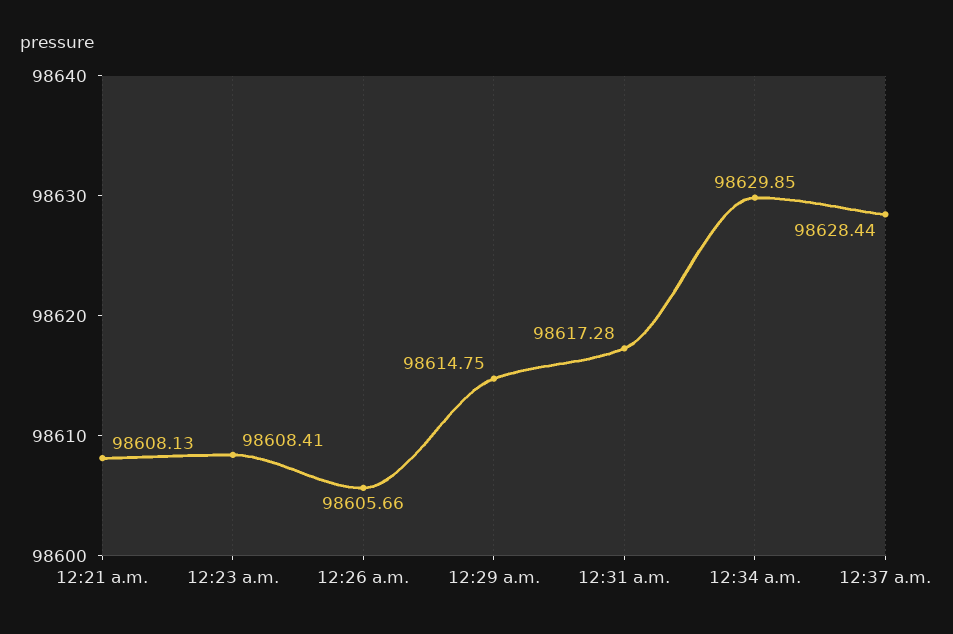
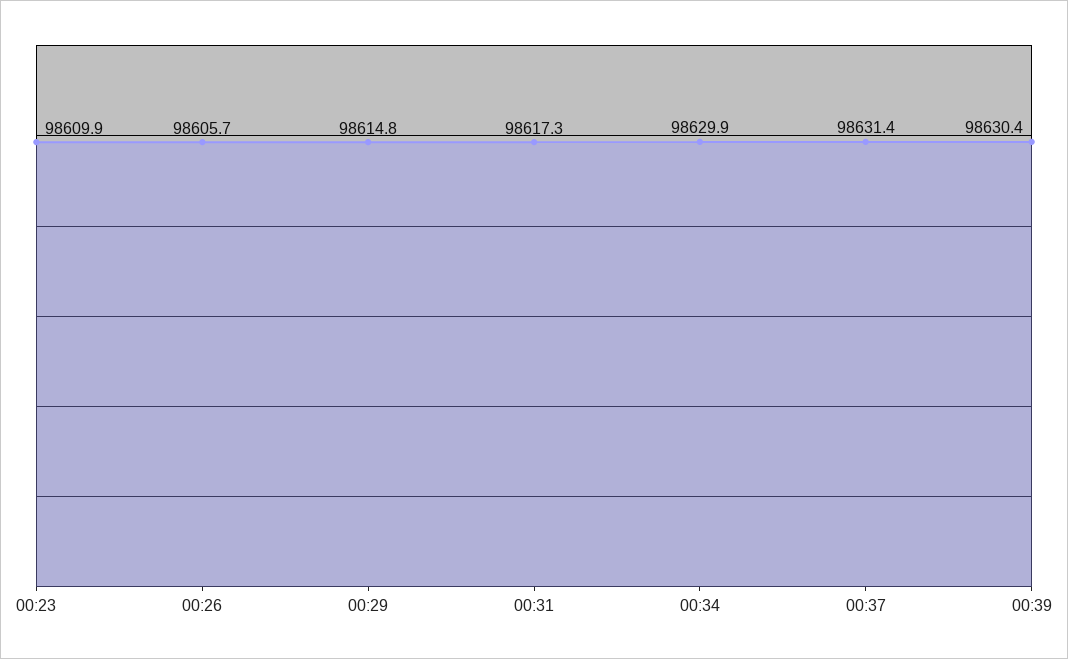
12:21 a.m.: 98608.13 -> none
12:23 a.m.: 98608.41 -> 98609.9
12:37 a.m.: 98628.44 -> 98631.4
00:39: none -> 98630.4

